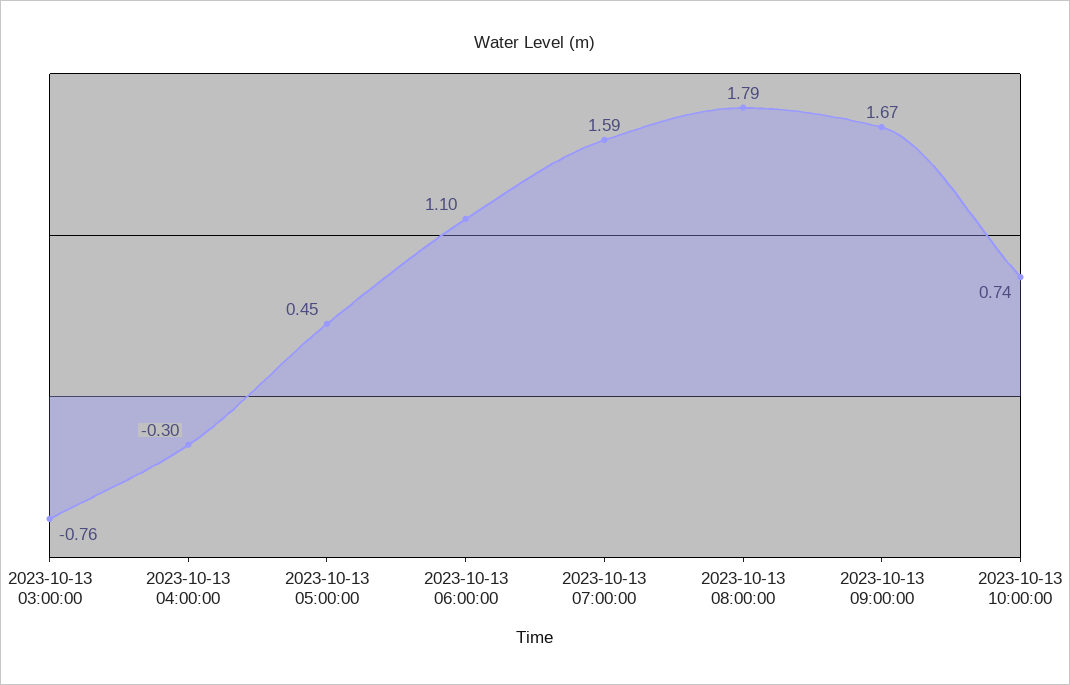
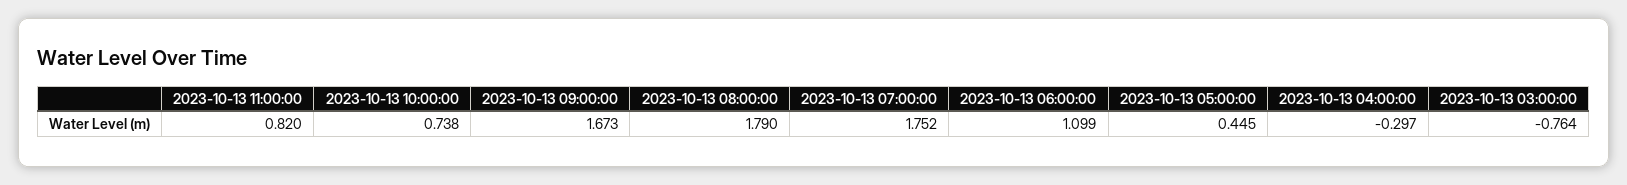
2023-10-13 07:00:00: 1.59 -> 1.752
2023-10-13 11:00:00: none -> 0.82

